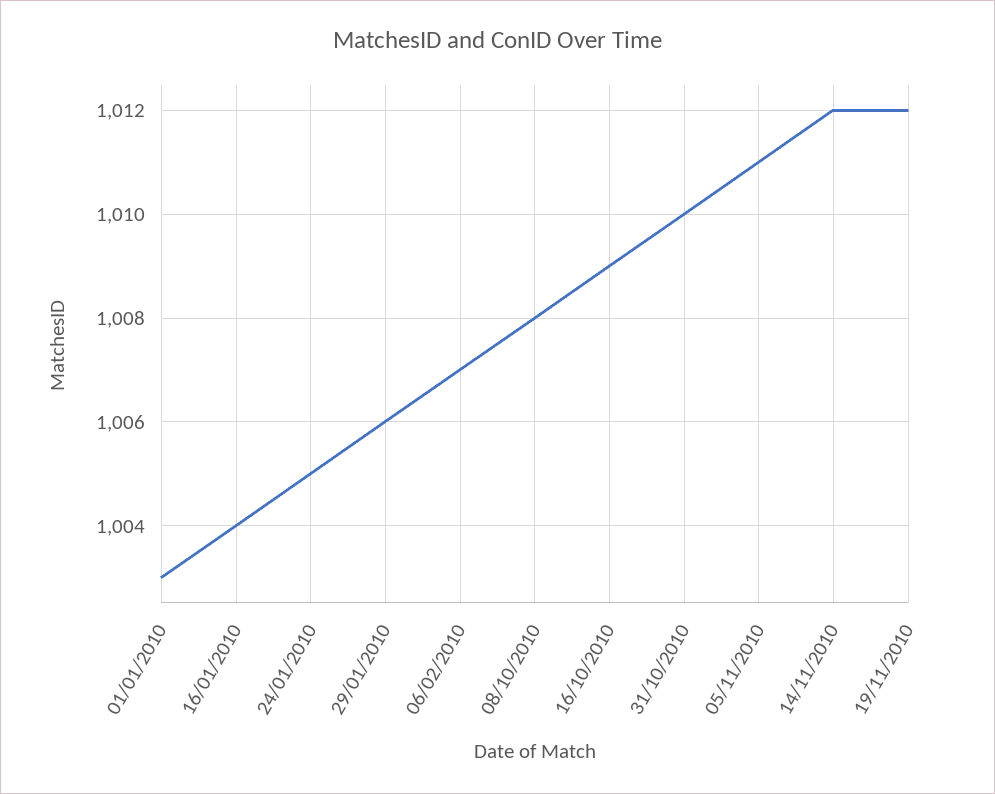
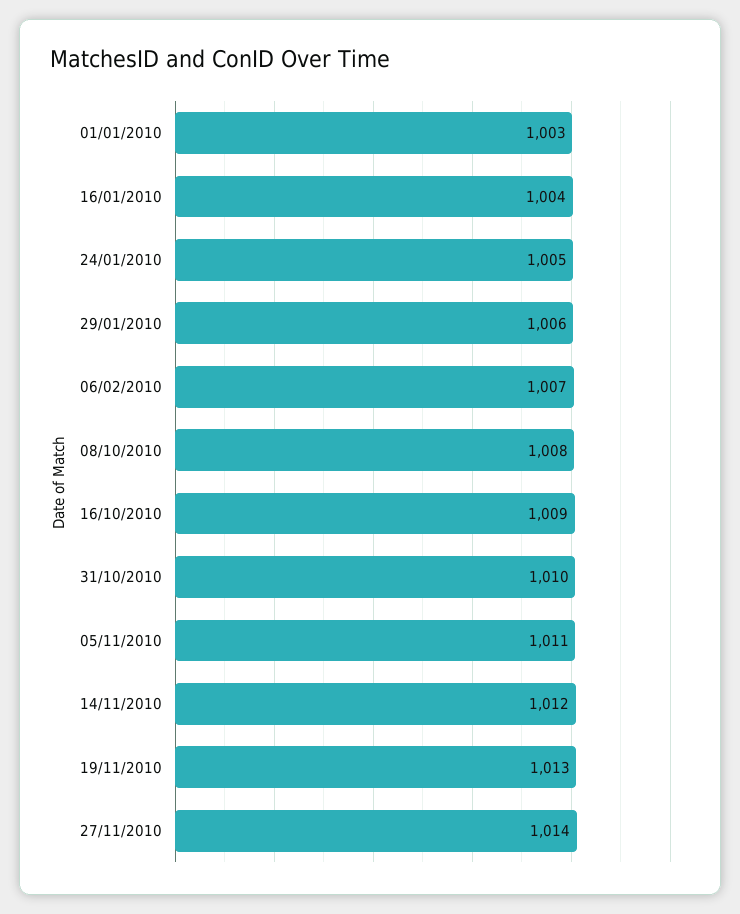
19/11/2010: 1012 -> 1013
27/11/2010: none -> 1014

